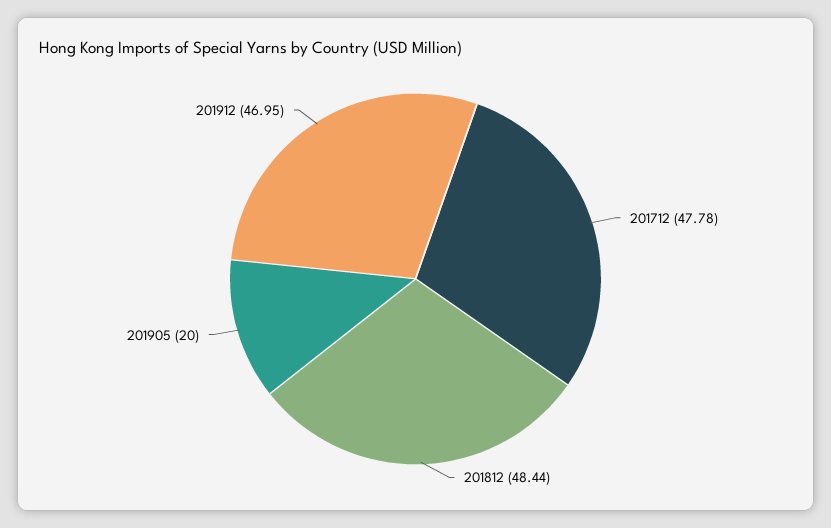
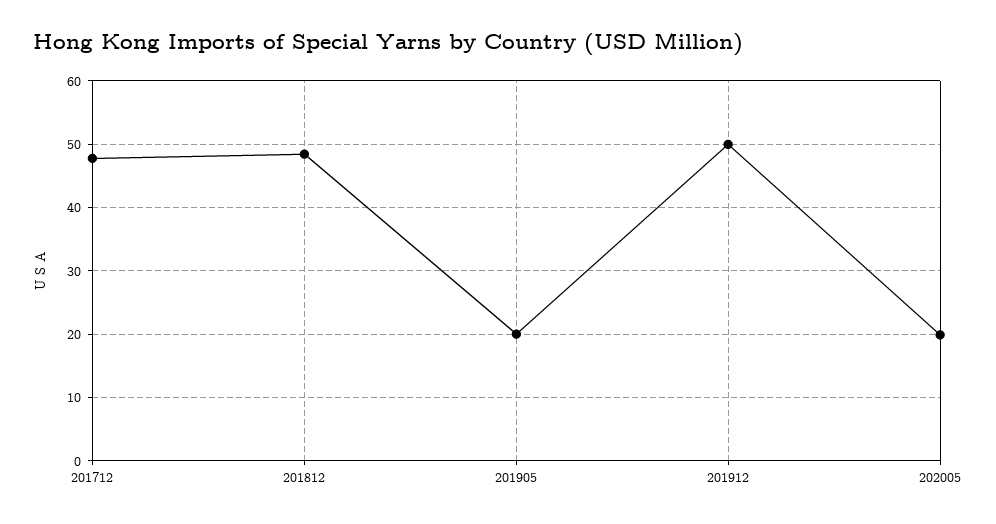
201912: 46.95 -> 50
202005: none -> 20

